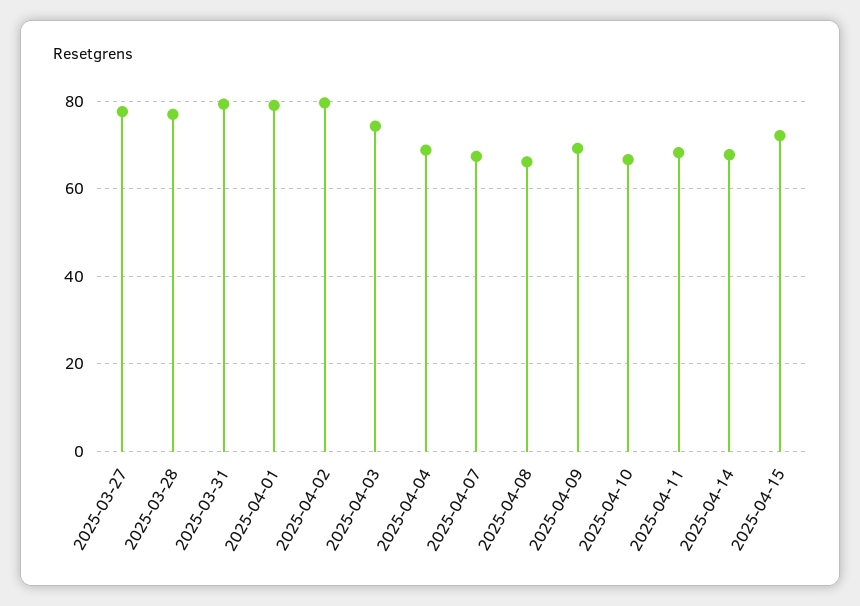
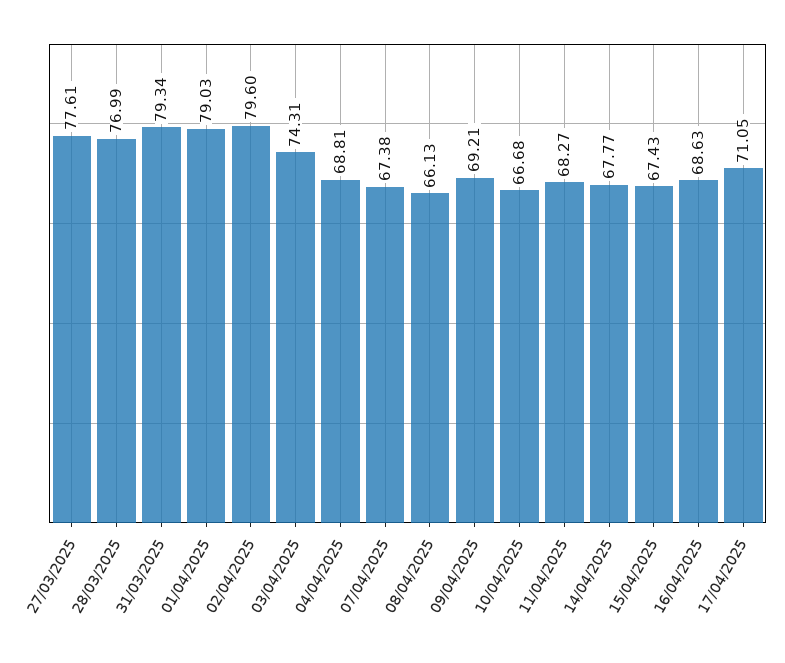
2025-04-15: 72 -> 67.43
16/04/2025: none -> 68.63
17/04/2025: none -> 71.05

